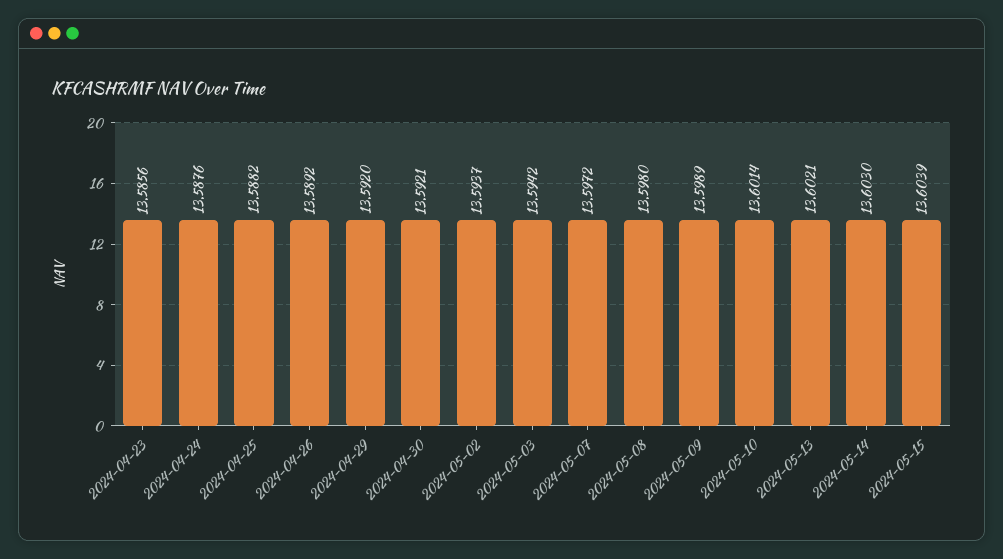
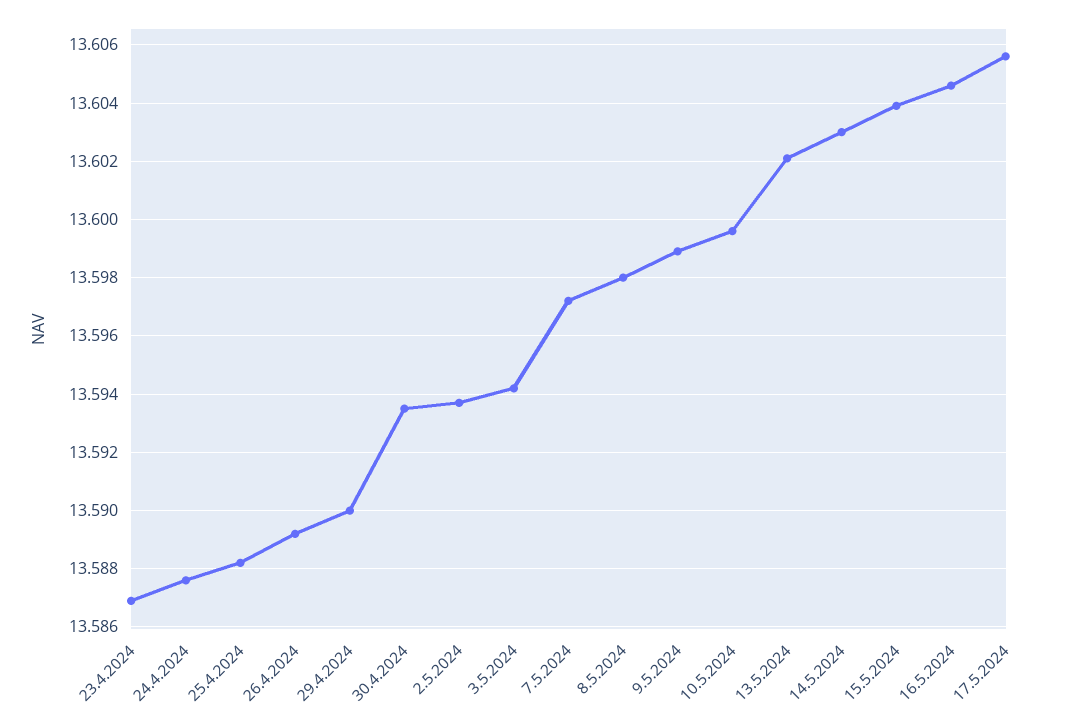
2024-04-23: 13.5856 -> 13.587
2024-04-29: 13.592 -> 13.59
2024-04-30: 13.5921 -> 13.5935
2024-05-10: 13.6014 -> 13.5995
16.5.2024: none -> 13.6045
17.5.2024: none -> 13.6055

